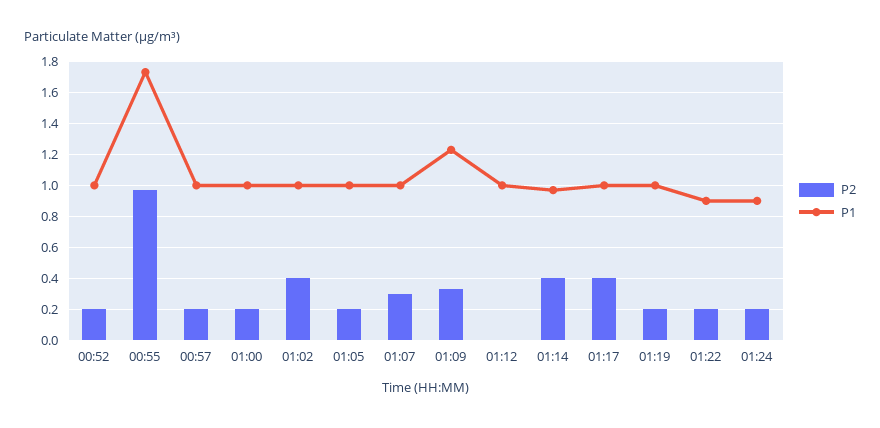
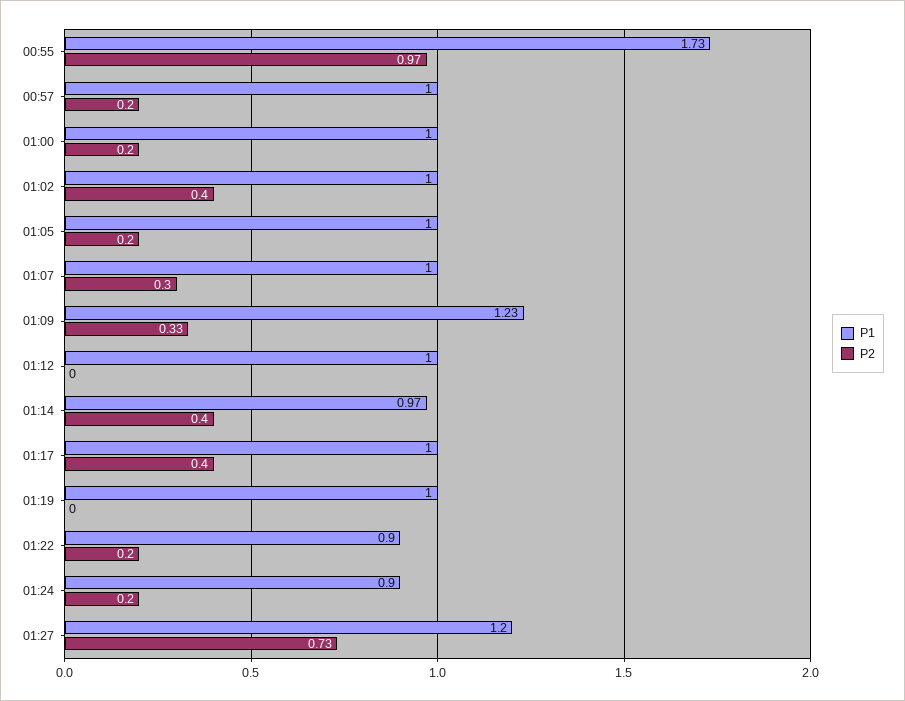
P2, 00:52: 0.2 -> none
P1, 00:52: 1 -> none
P2, 01:19: 0.2 -> 0
P1, 01:27: none -> 1.2
P2, 01:27: none -> 0.73

